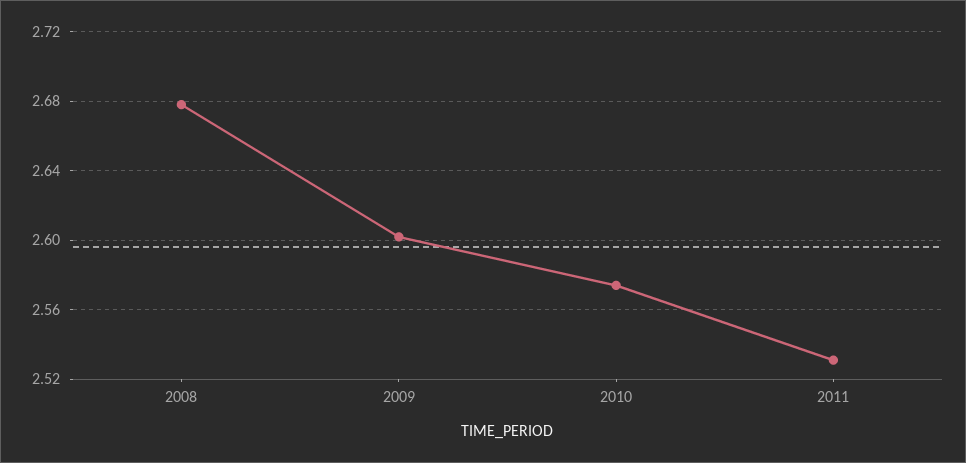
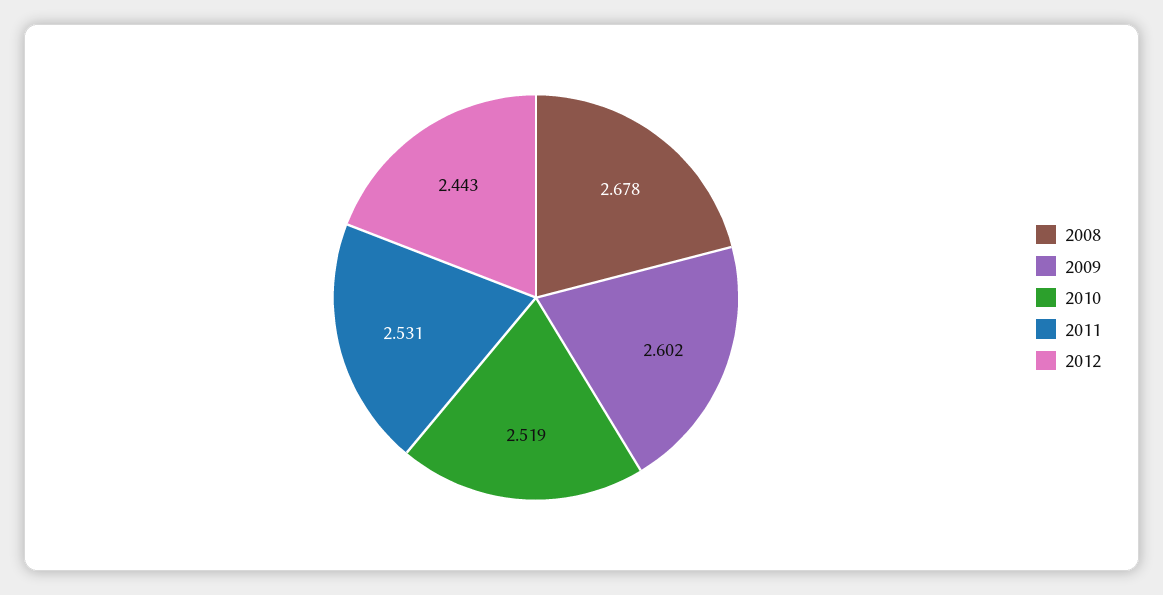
2010: 2.575 -> 2.519
2012: none -> 2.443

